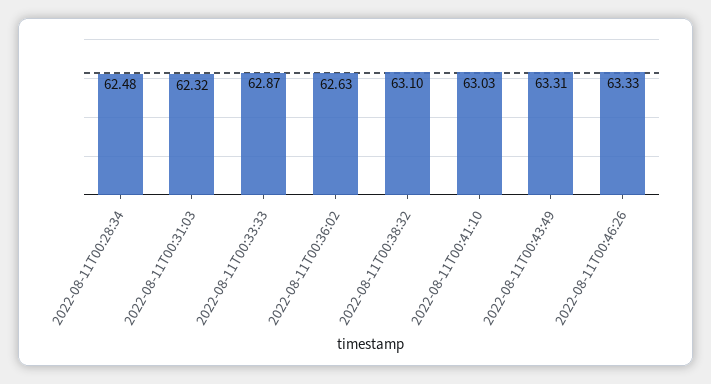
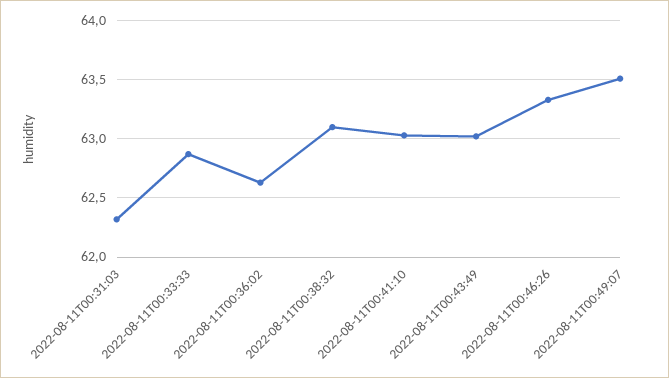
2022-08-11T00:28:34: 62.48 -> none
2022-08-11T00:43:49: 63.31 -> 63
2022-08-11T00:49:07: none -> 63.5

